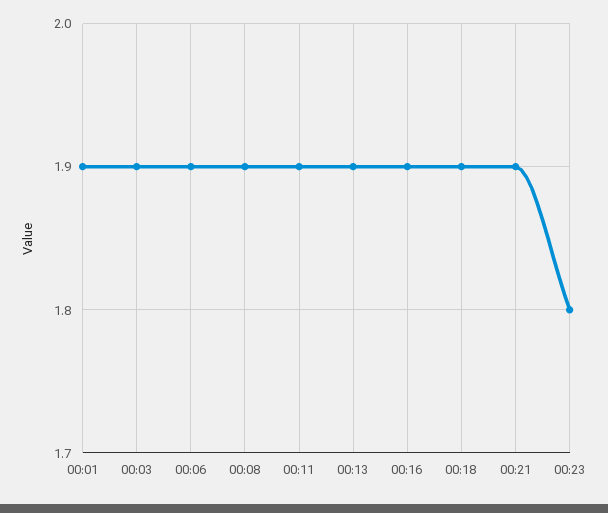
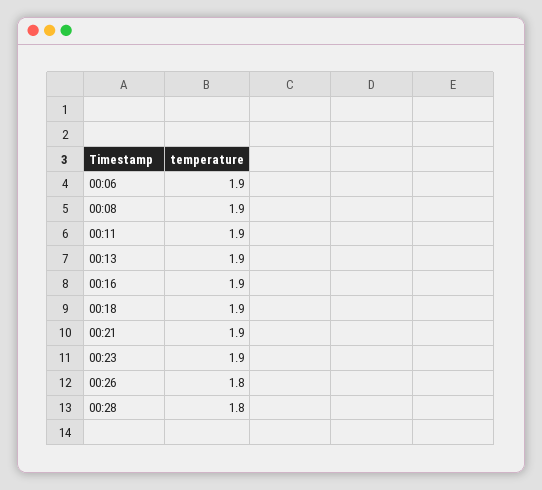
00:01: 1.9 -> none
00:03: 1.9 -> none
00:23: 1.8 -> 1.9
00:26: none -> 1.8
00:28: none -> 1.8

